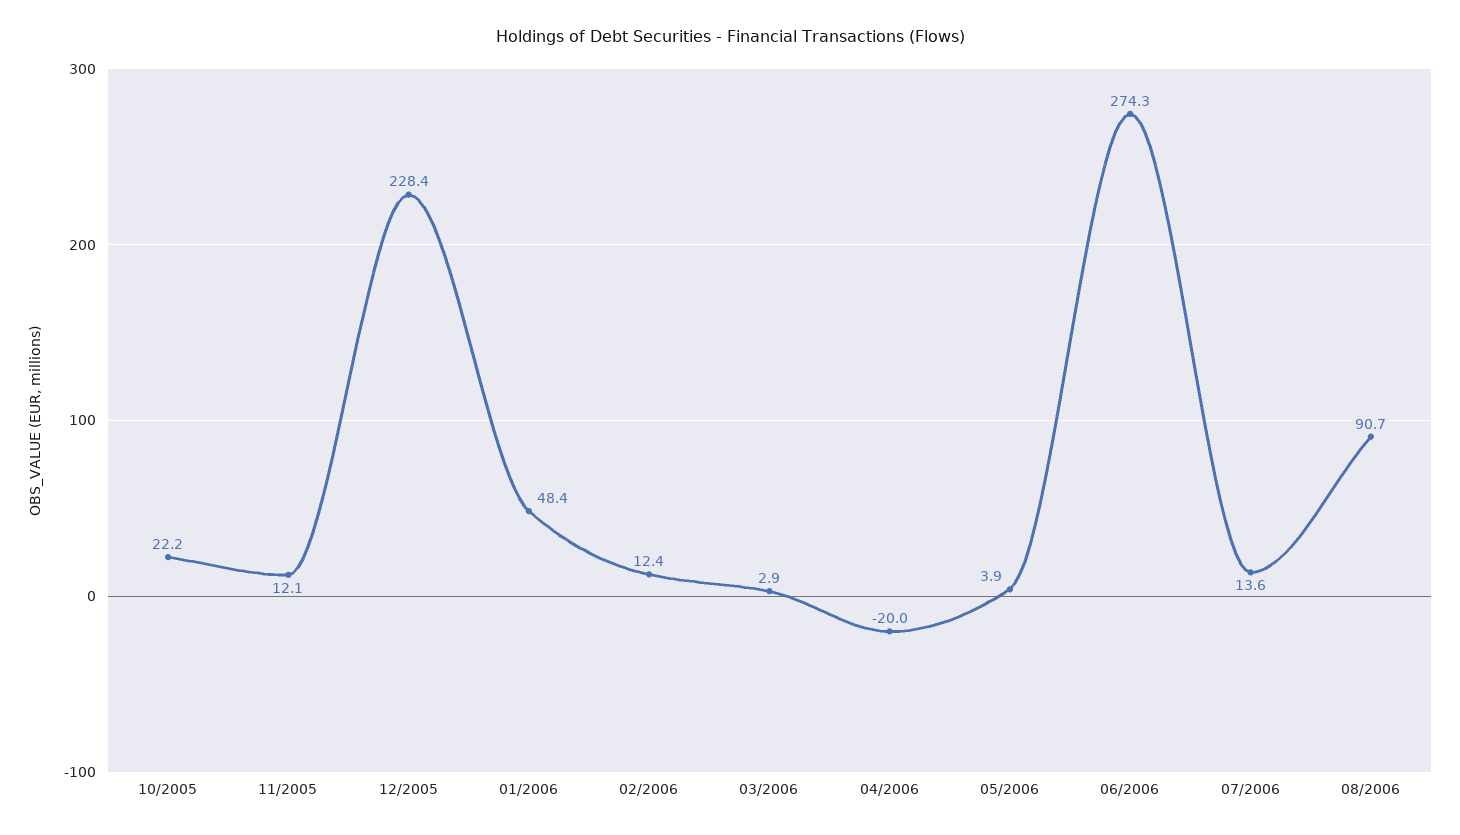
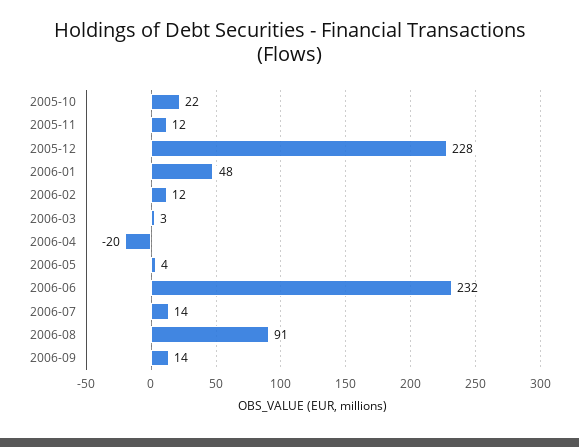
06/2006: 274.3 -> 232
2006-09: none -> 14

